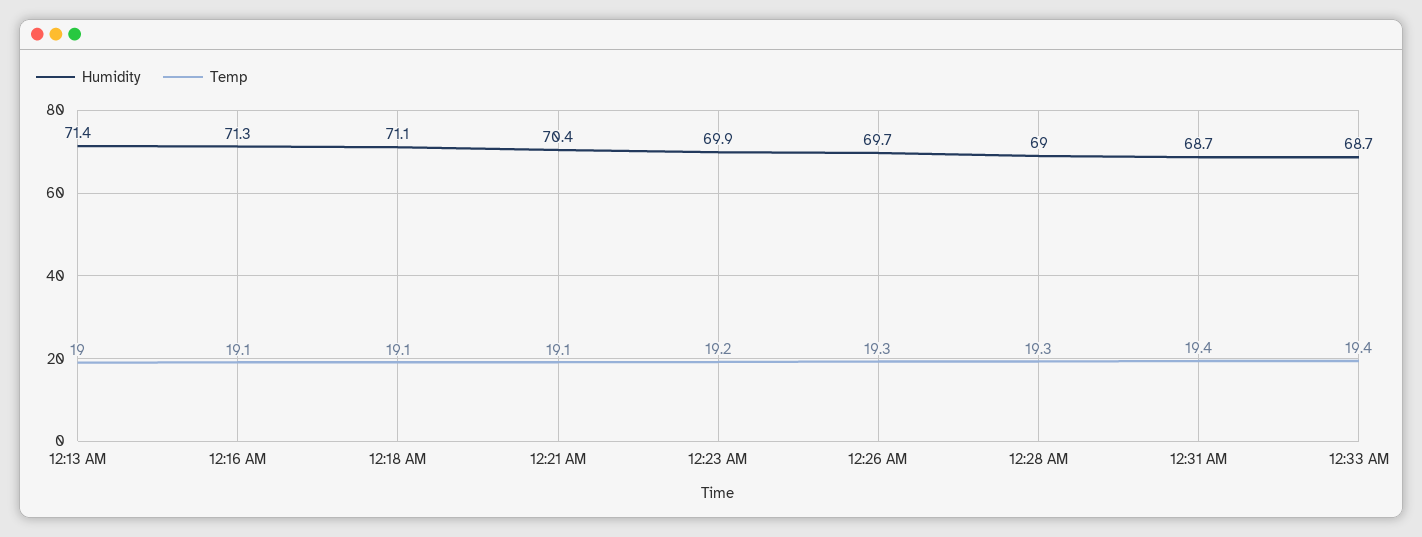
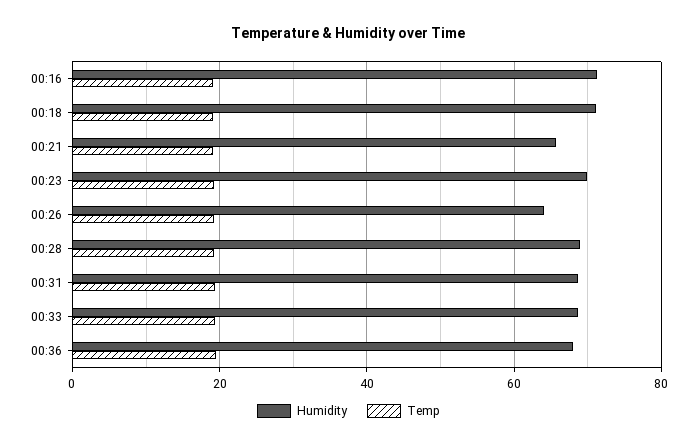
Humidity, 12:13 AM: 71.4 -> none
Temp, 12:13 AM: 19 -> none
Humidity, 12:21 AM: 70.4 -> 66
Humidity, 12:26 AM: 69.7 -> 64
Humidity, 00:36: none -> 68
Temp, 00:36: none -> 20

